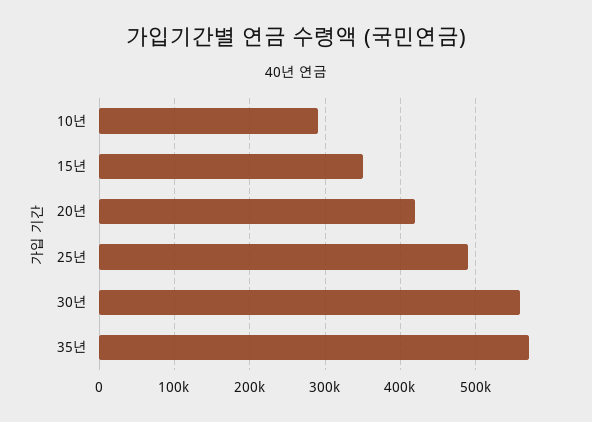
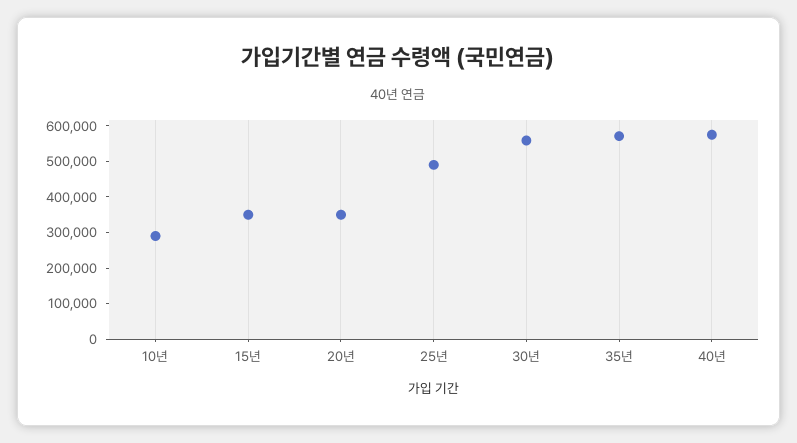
20년: 420000 -> 350000
40년: none -> 575000

